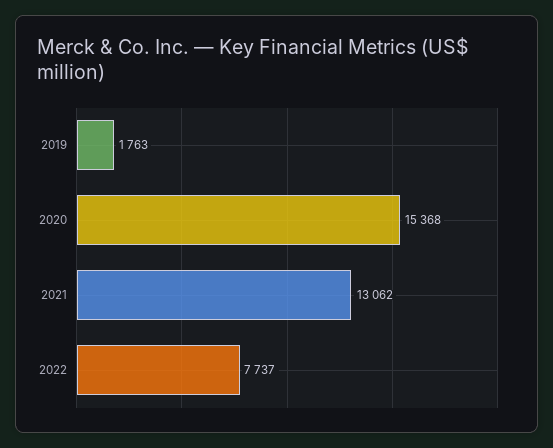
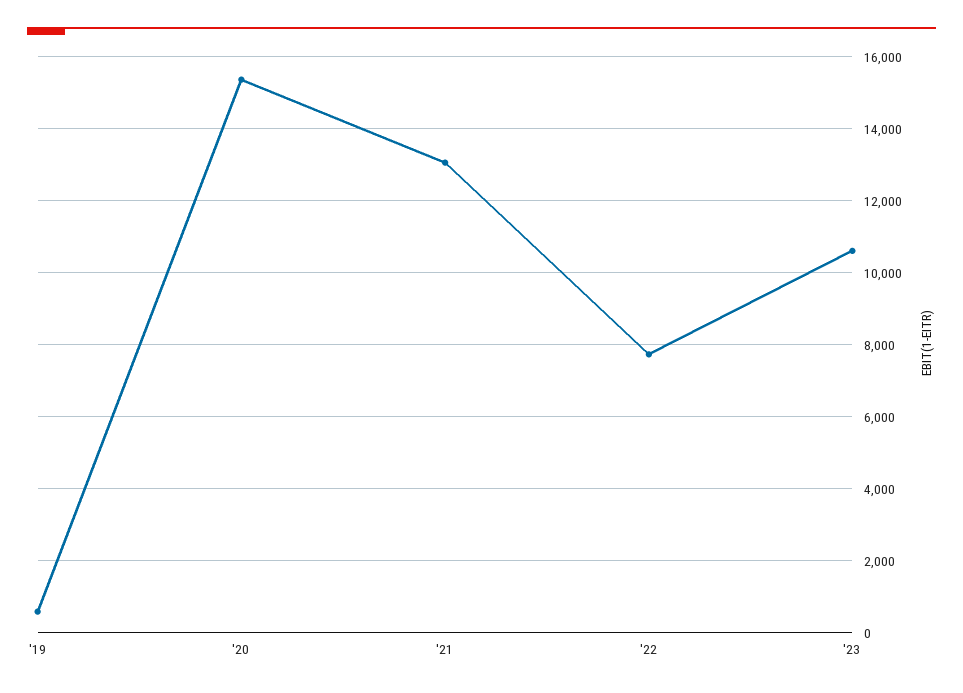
2019: 1763 -> 600
'23: none -> 10600

